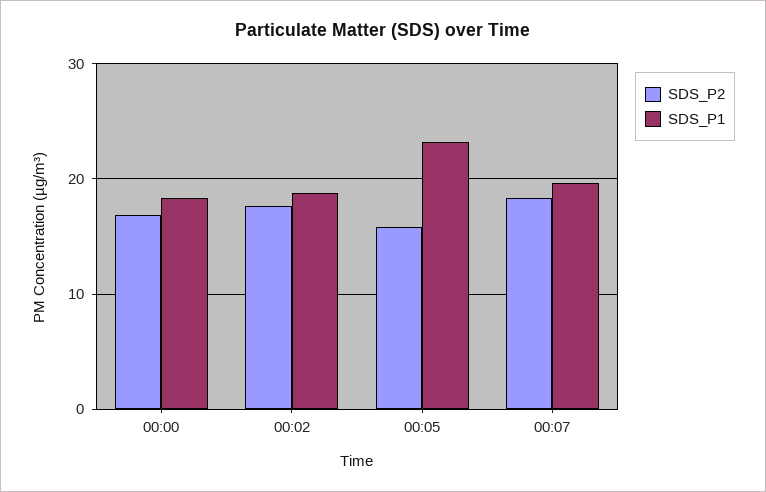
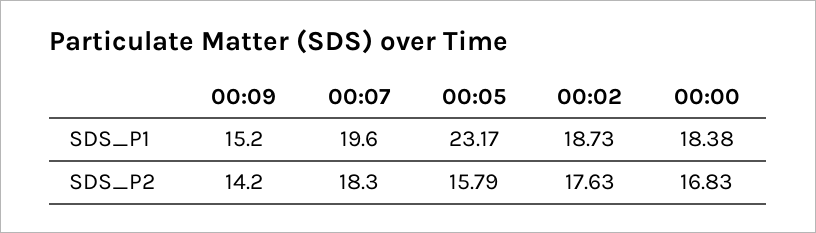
SDS_P1, 00:09: none -> 15.2
SDS_P2, 00:09: none -> 14.2

